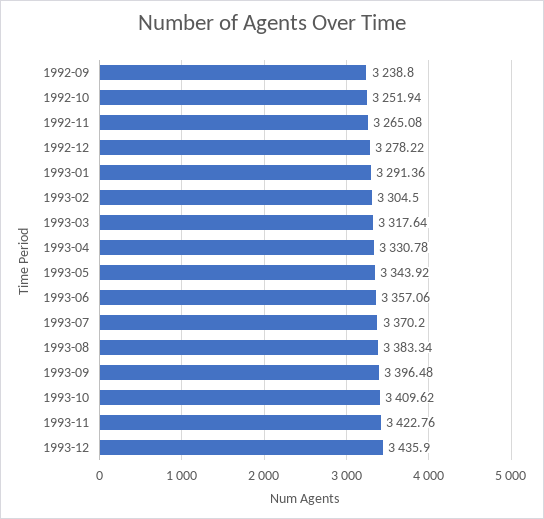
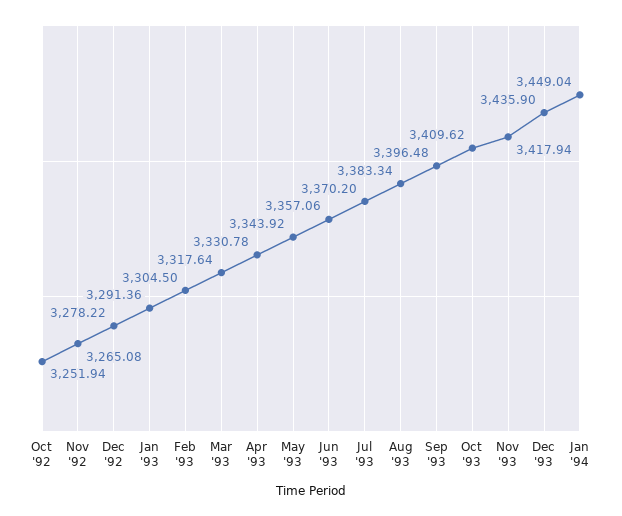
1992-09: 3238.8 -> none
1993-11: 3422.76 -> 3417.94
Jan '94: none -> 3449.04

